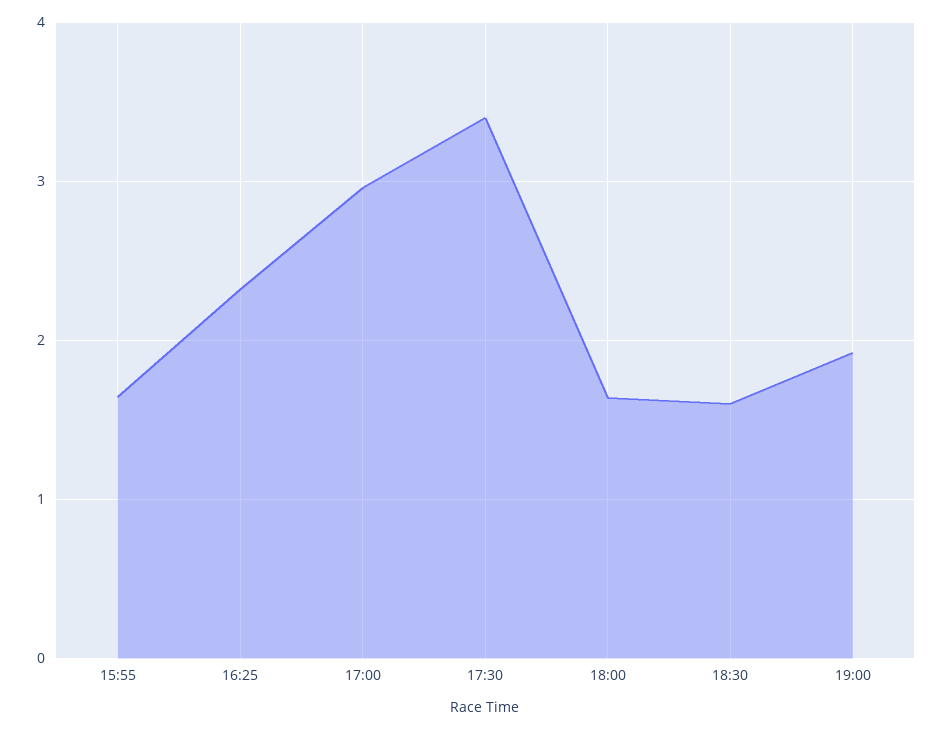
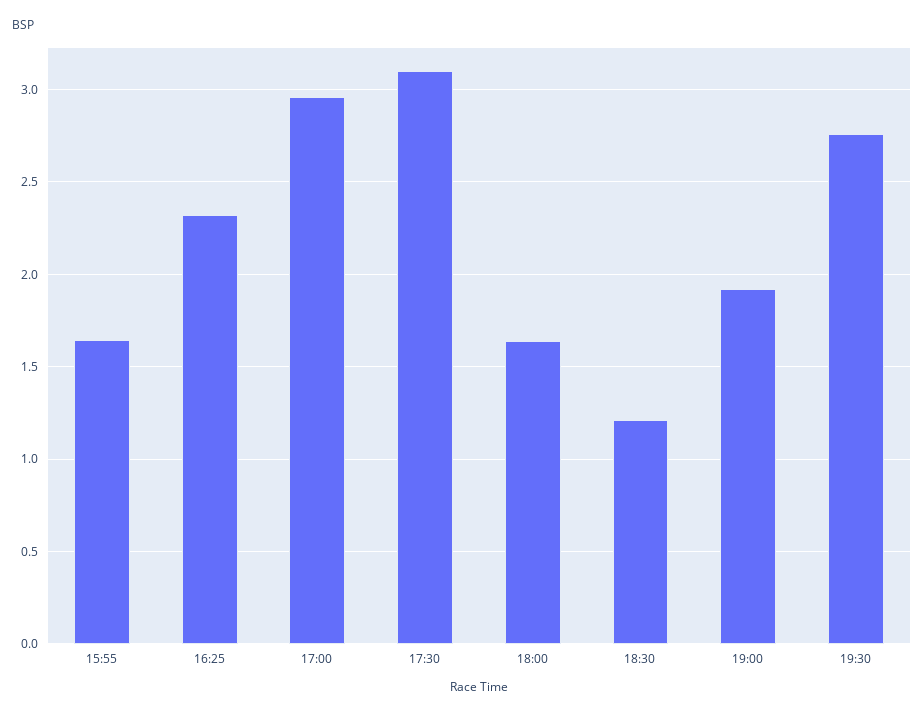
17:30: 3.4 -> 3.1
18:30: 1.6 -> 1.2
19:30: none -> 2.75

